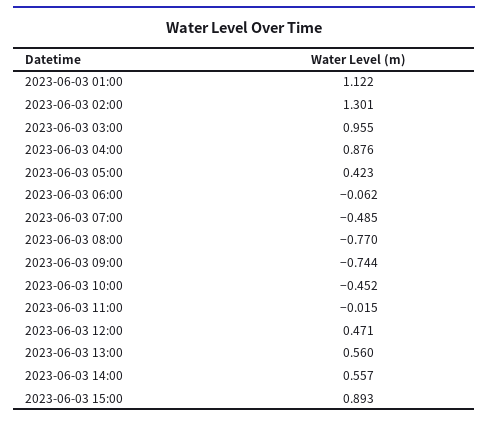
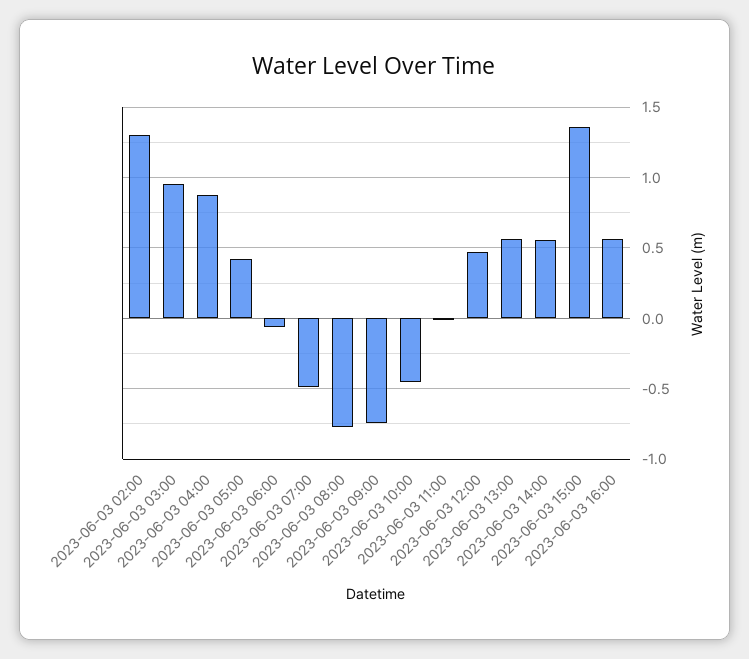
2023-06-03 01:00: 1.122 -> none
2023-06-03 15:00: 0.893 -> 1.35
2023-06-03 16:00: none -> 0.55

